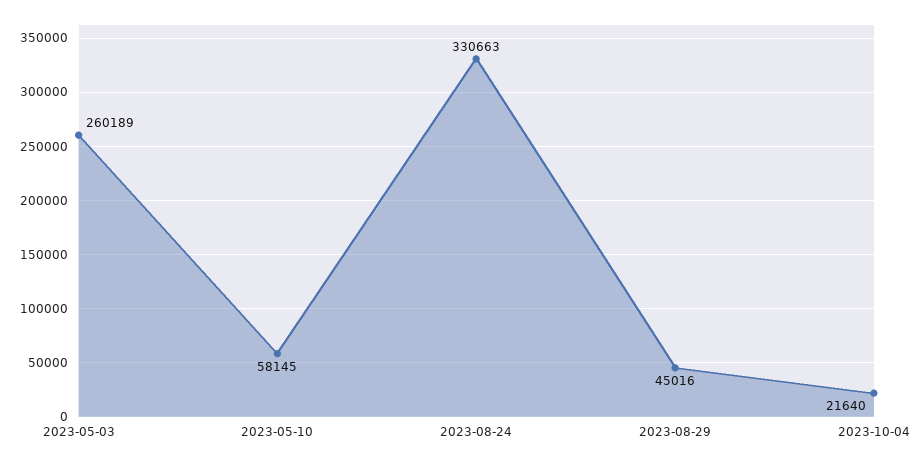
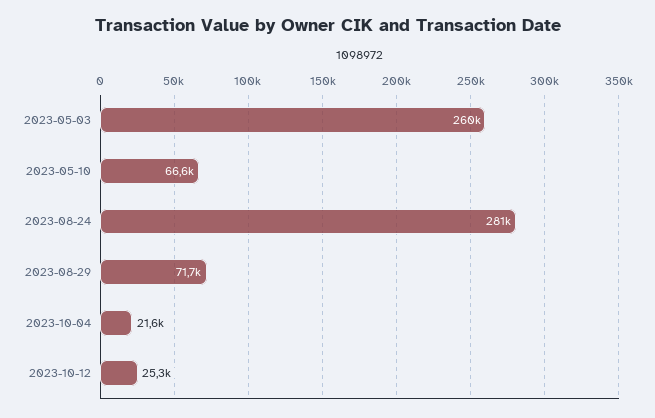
2023-05-10: 58145 -> 66600
2023-08-24: 330663 -> 281000
2023-08-29: 45016 -> 71700
2023-10-12: none -> 25300

